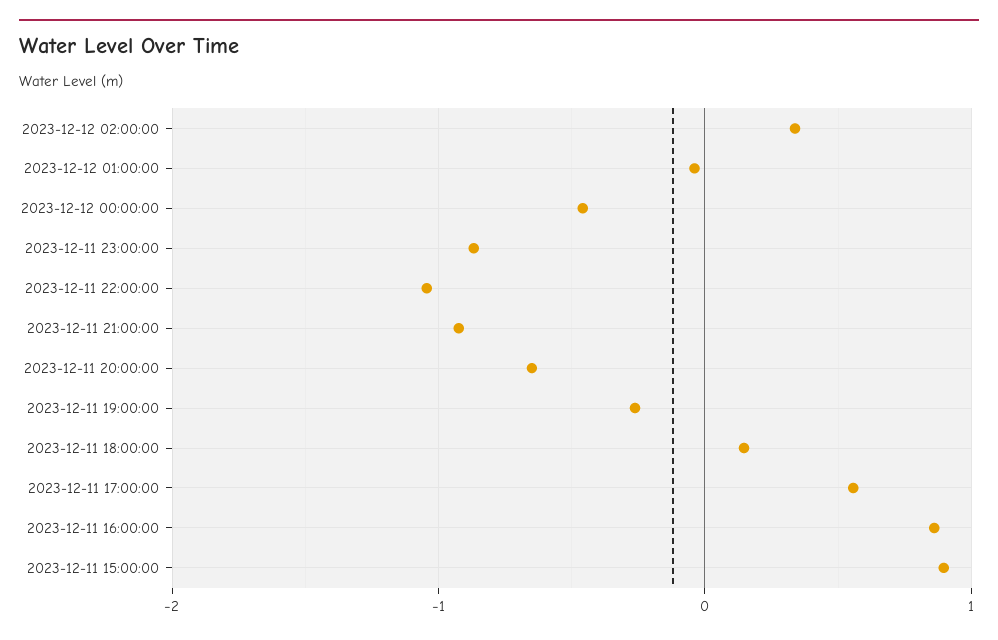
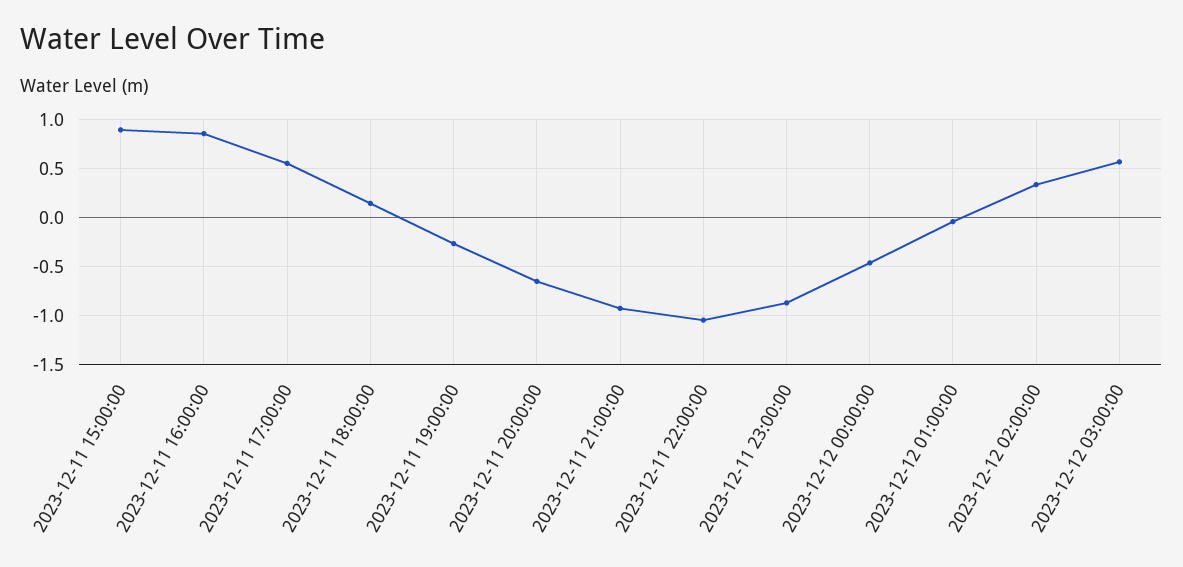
2023-12-12 03:00:00: none -> 0.6

